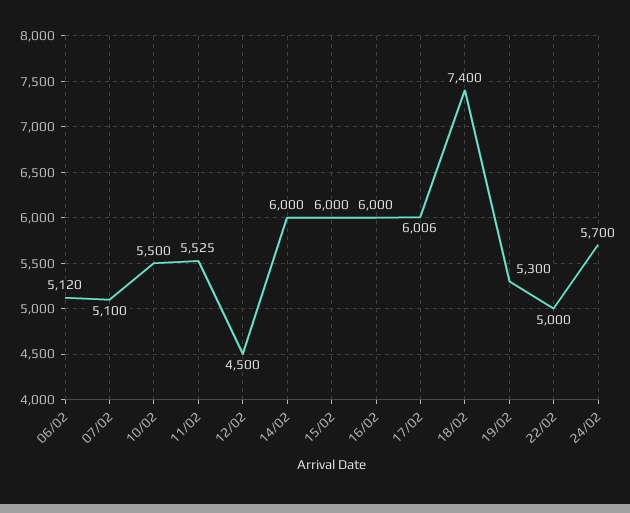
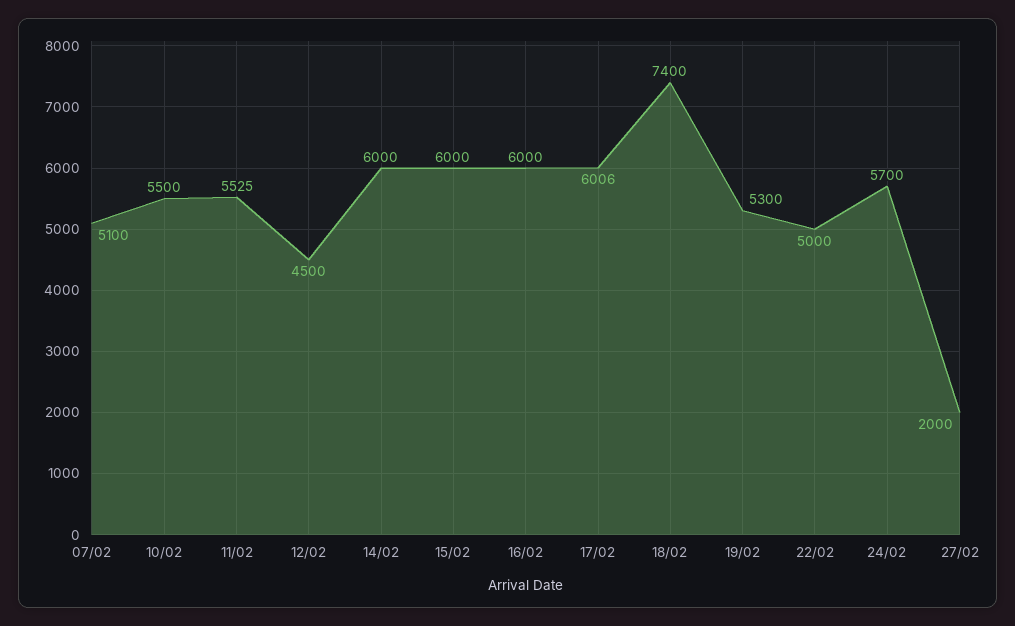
06/02: 5120 -> none
27/02: none -> 2000

